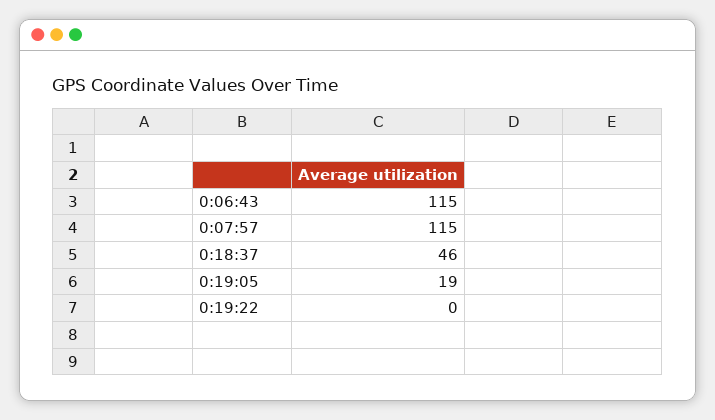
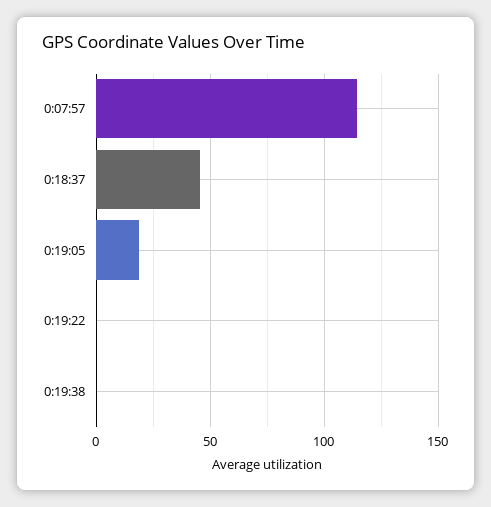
0:06:43: 115 -> none
0:19:38: none -> 0

